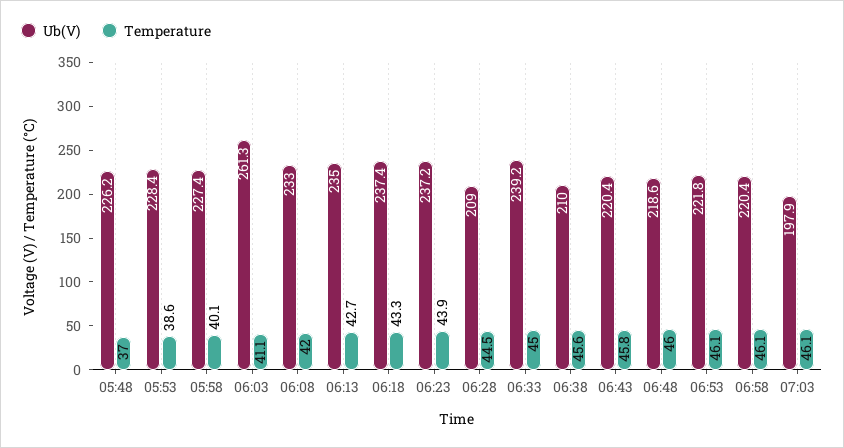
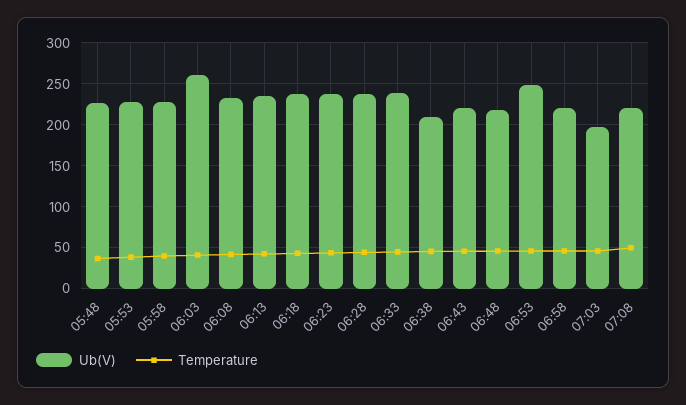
Ub(V), 06:28: 209 -> 240
Ub(V), 06:53: 221.8 -> 250
Ub(V), 07:08: none -> 220
Temperature, 07:08: none -> 50

